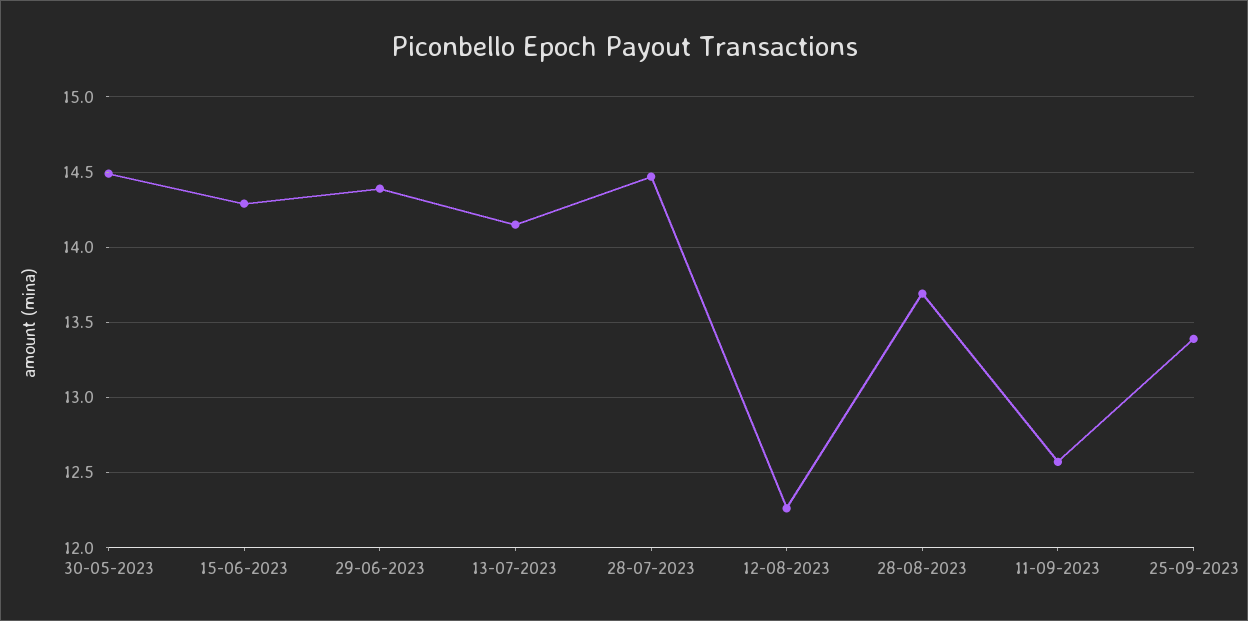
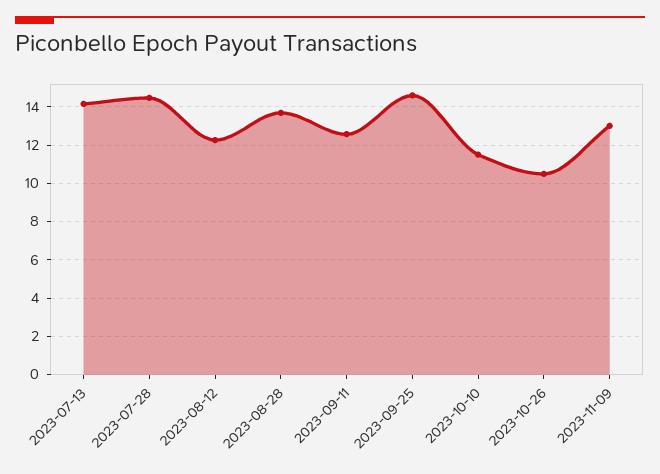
30-05-2023: 14.5 -> none
15-06-2023: 14.3 -> none
29-06-2023: 14.4 -> none
25-09-2023: 13.4 -> 14.5
2023-10-10: none -> 11.5
2023-10-26: none -> 10.5
2023-11-09: none -> 13

